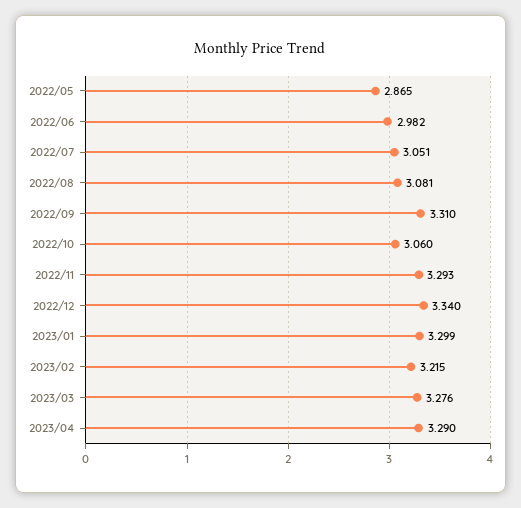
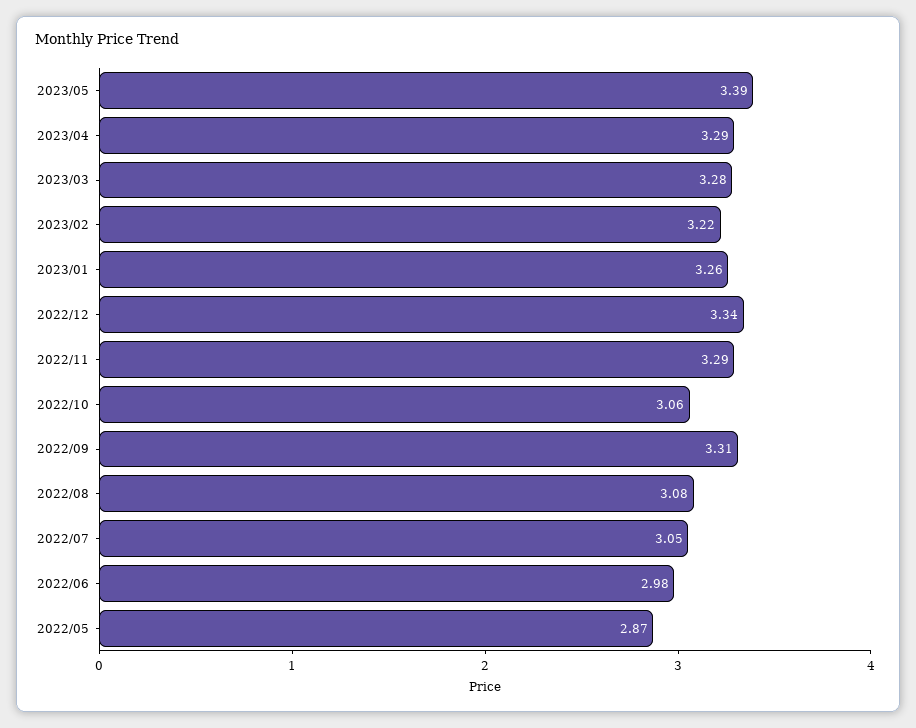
2023/01: 3.299 -> 3.26
2023/05: none -> 3.39

